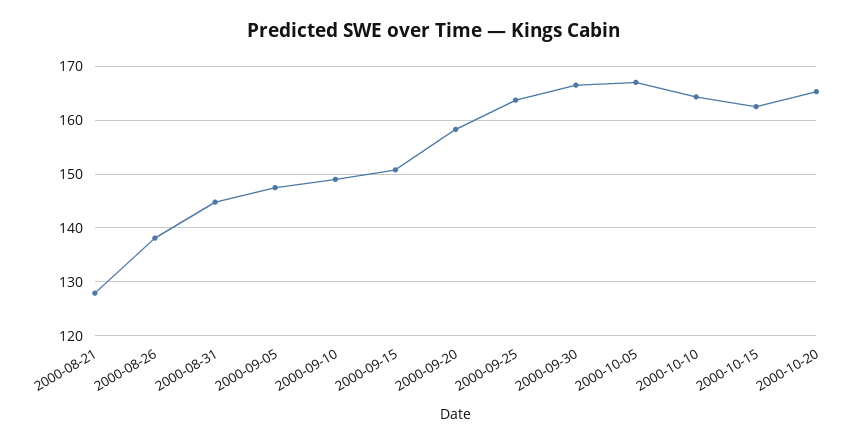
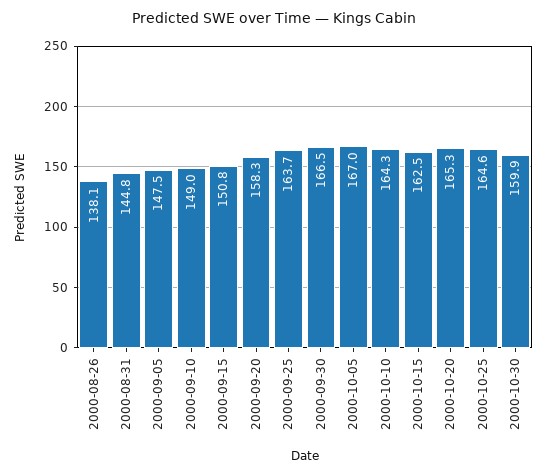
2000-08-21: 128 -> none
2000-10-25: none -> 164.6
2000-10-30: none -> 159.9

